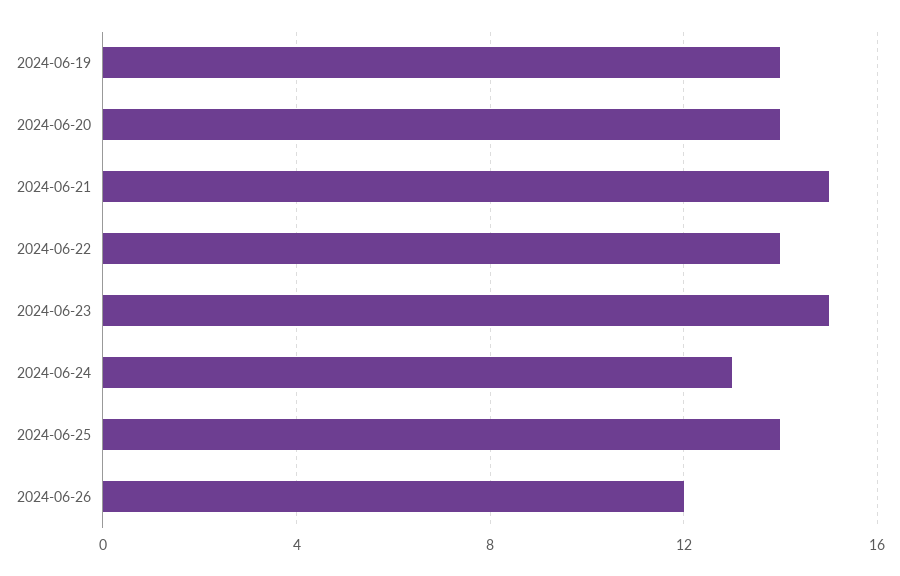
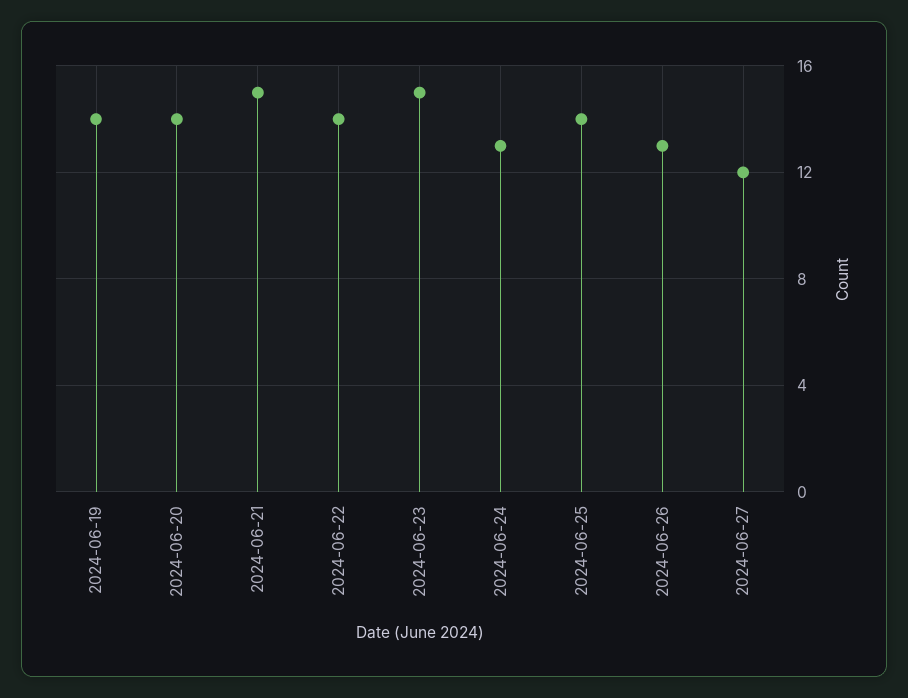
2024-06-26: 12 -> 13
2024-06-27: none -> 12

